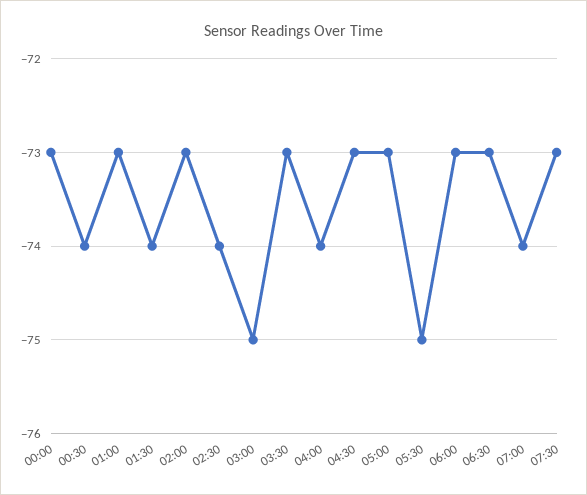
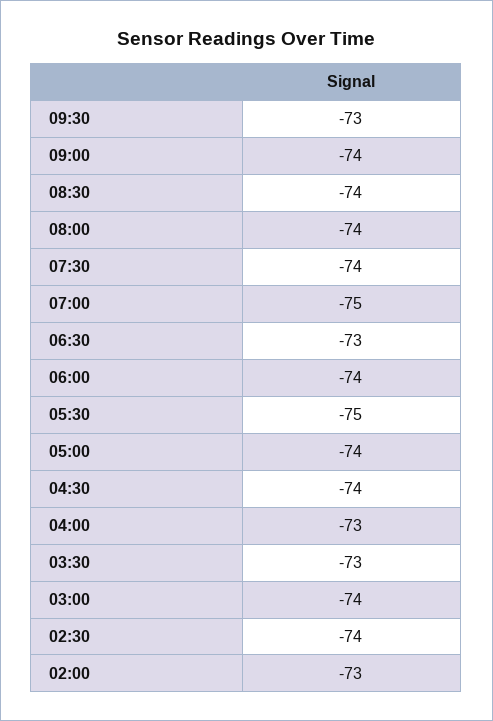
00:00: -73 -> none
00:30: -74 -> none
01:00: -73 -> none
01:30: -74 -> none
03:00: -75 -> -74
04:00: -74 -> -73
04:30: -73 -> -74
05:00: -73 -> -74
06:00: -73 -> -74
07:00: -74 -> -75
07:30: -73 -> -74
09:30: none -> -73
09:00: none -> -74
08:30: none -> -74
08:00: none -> -74

